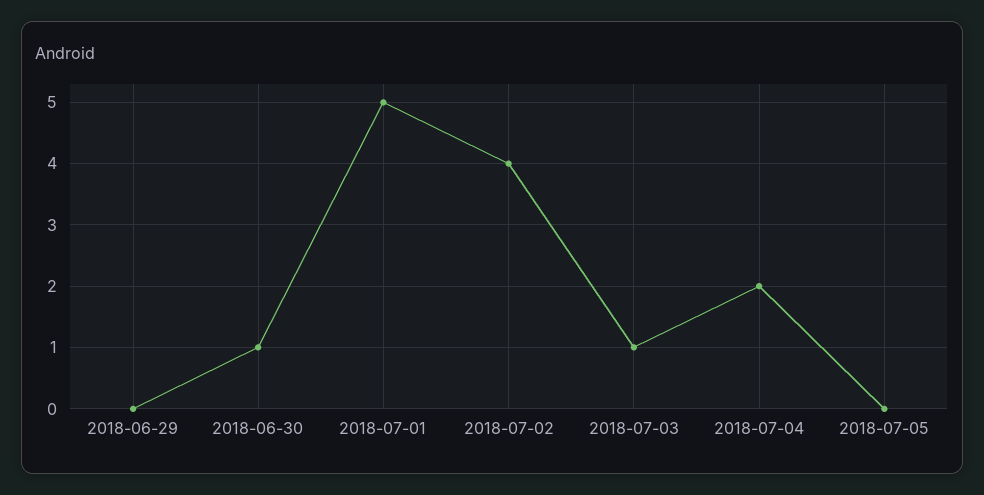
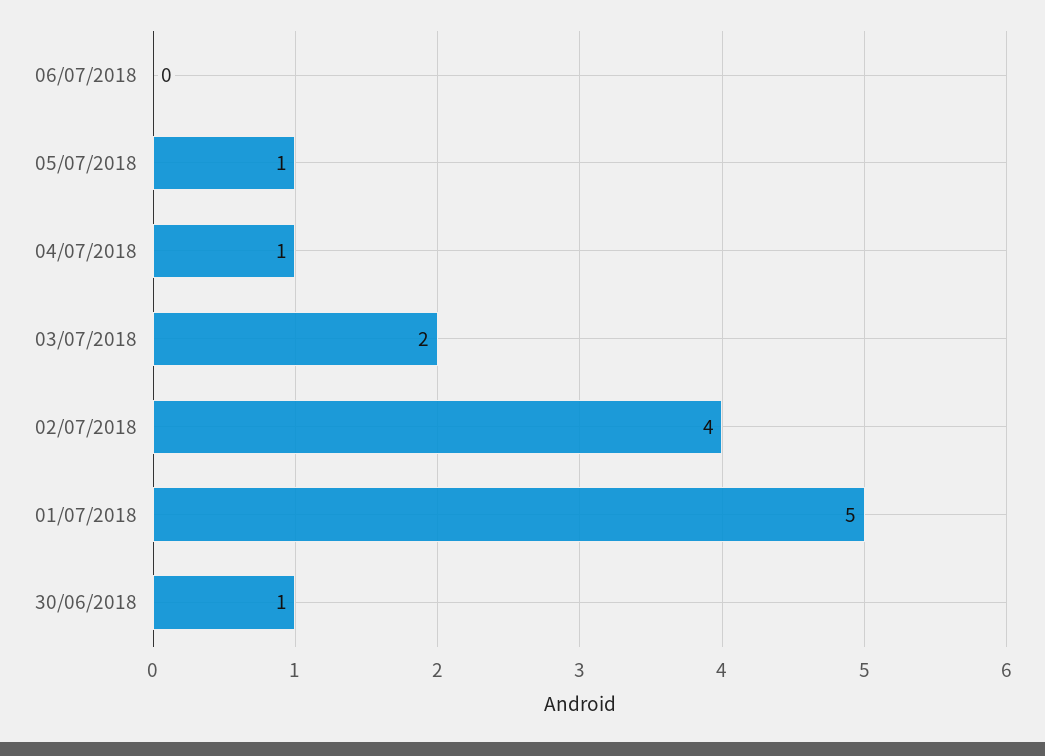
2018-06-29: 0 -> none
2018-07-03: 1 -> 2
2018-07-04: 2 -> 1
2018-07-05: 0 -> 1
06/07/2018: none -> 0

